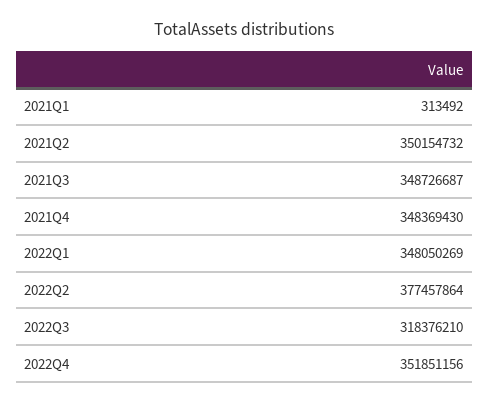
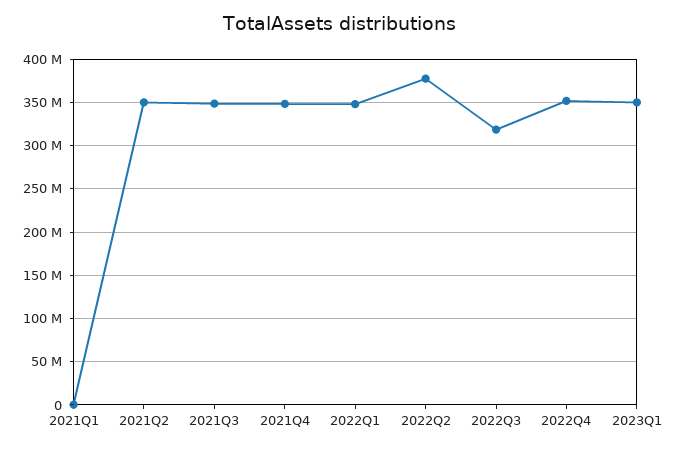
2023Q1: none -> 350000000

